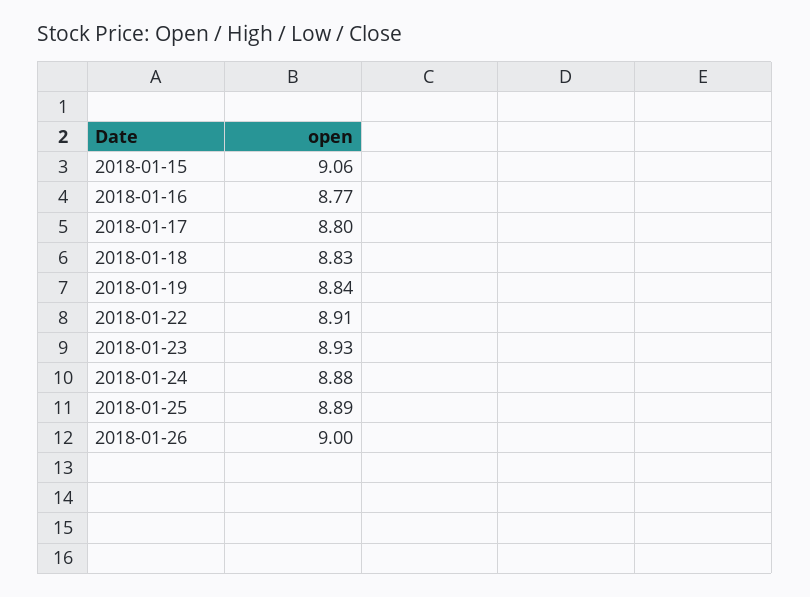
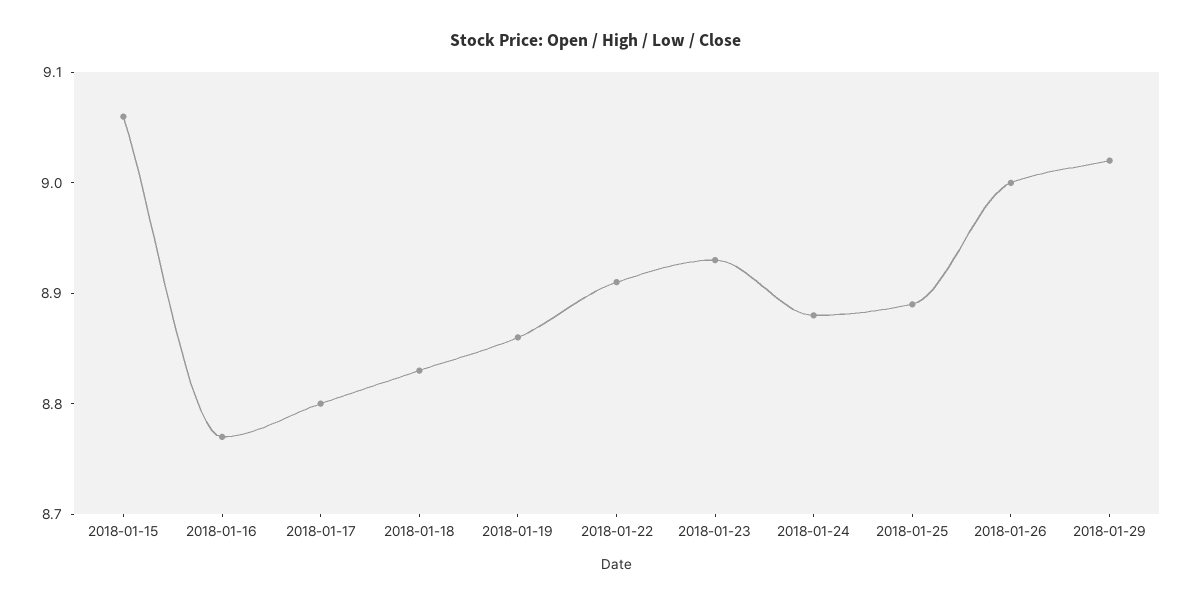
2018-01-19: 8.84 -> 8.86
2018-01-29: none -> 9.02

